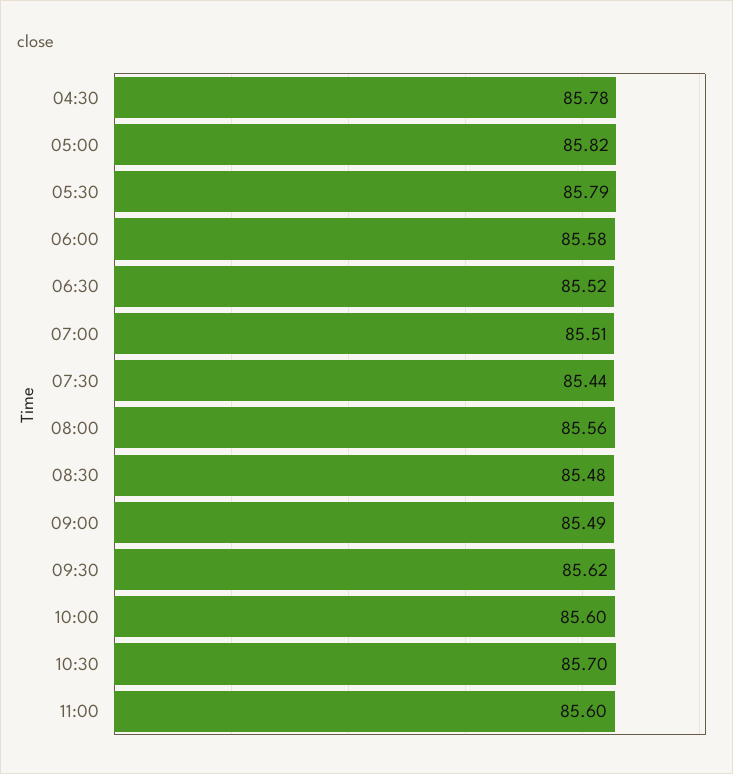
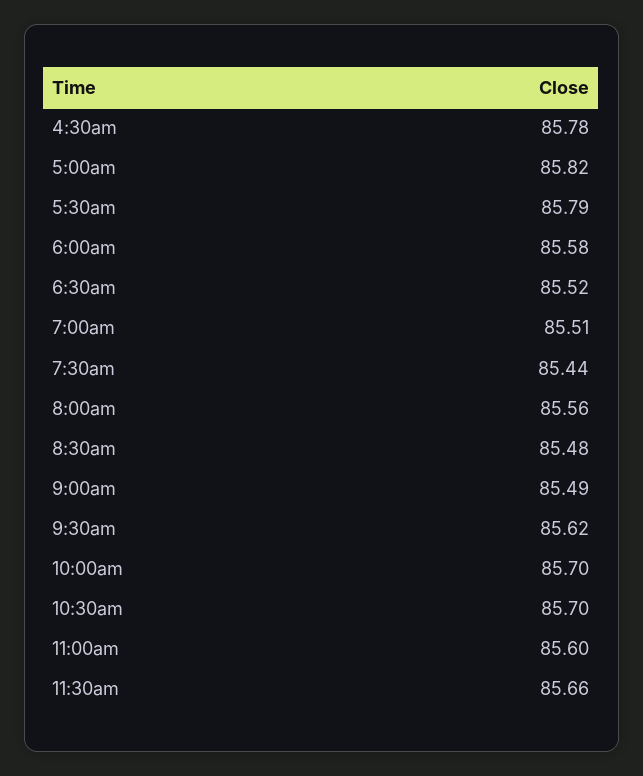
10:00: 85.6 -> 85.7
11:30am: none -> 85.66

